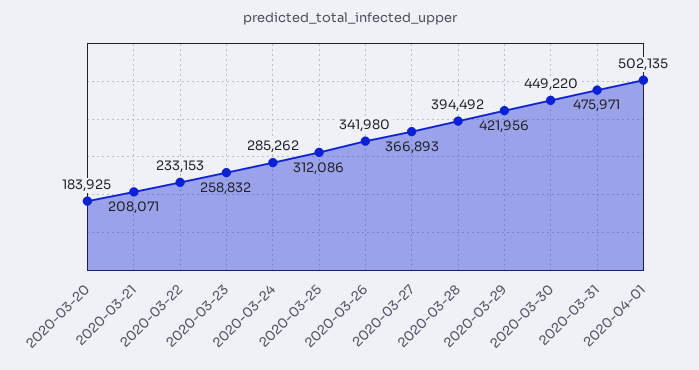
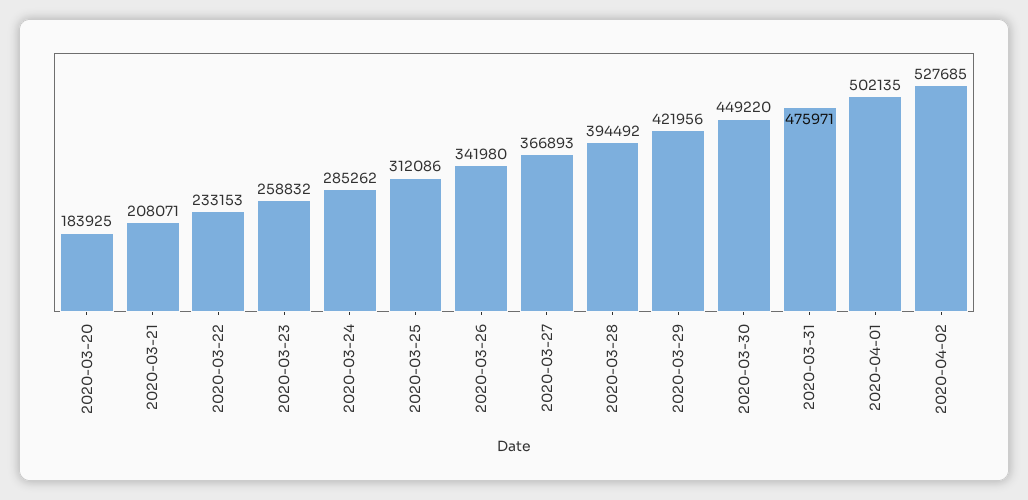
2020-04-02: none -> 527685

